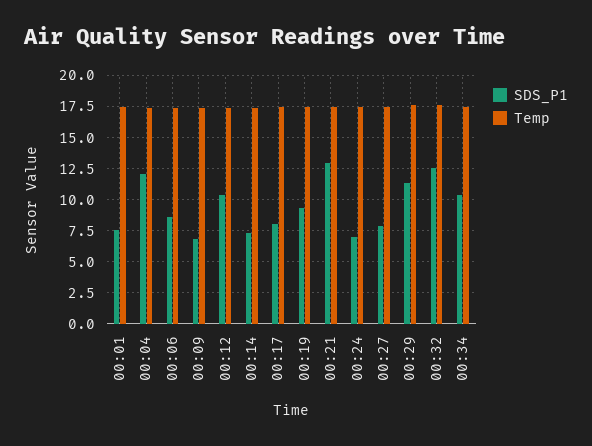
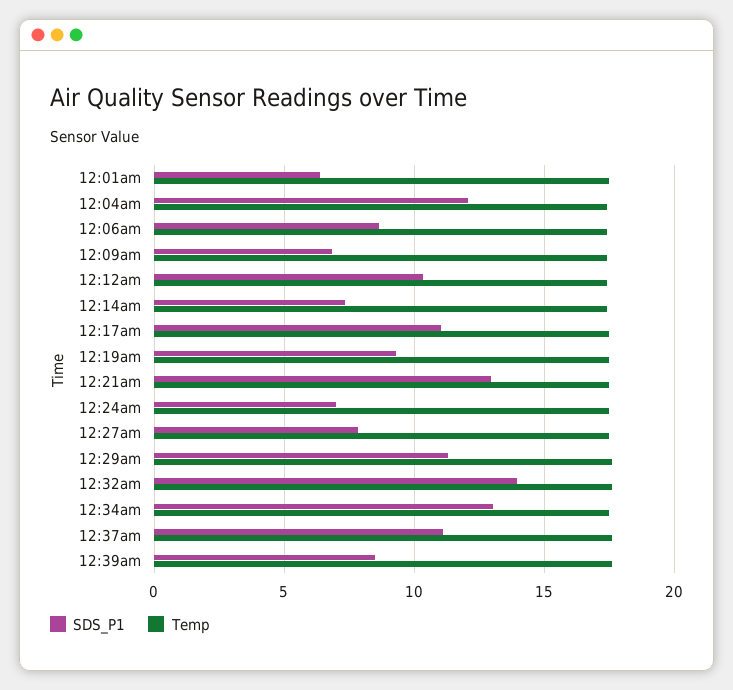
SDS_P1, 00:01: 7.5 -> 6.5
SDS_P1, 00:17: 8 -> 11
SDS_P1, 00:32: 12.5 -> 14
SDS_P1, 00:34: 10.5 -> 13
SDS_P1, 12:37am: none -> 11
Temp, 12:37am: none -> 17.5
SDS_P1, 12:39am: none -> 8.5
Temp, 12:39am: none -> 17.5

